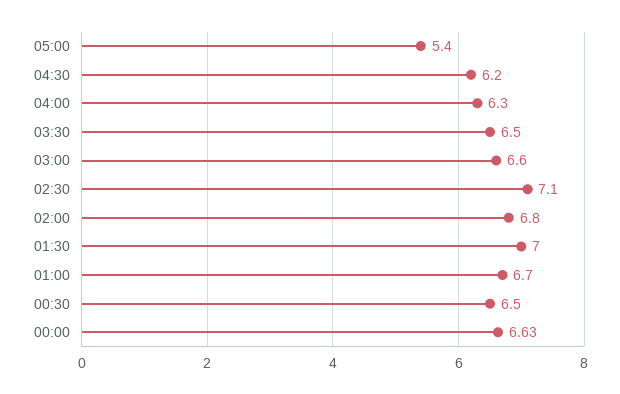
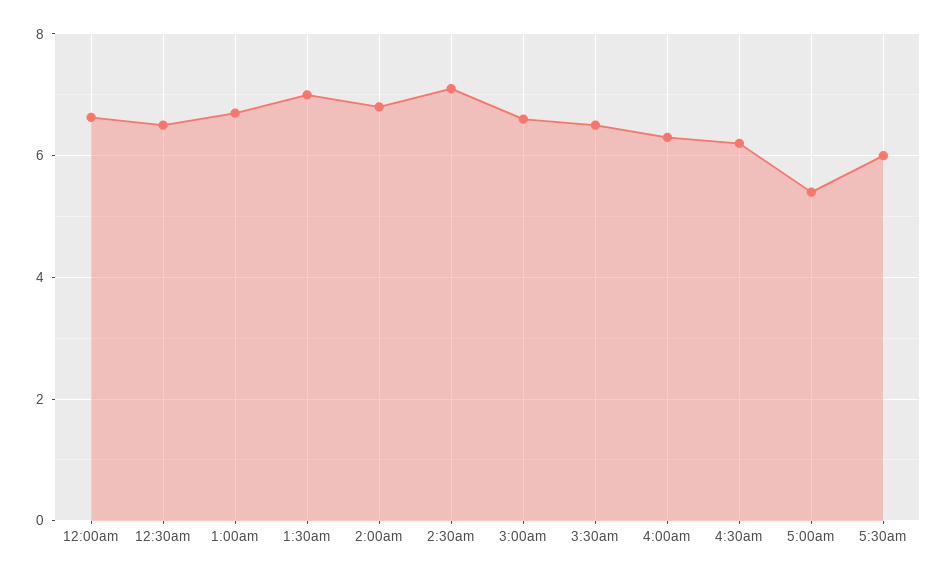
5:30am: none -> 6

